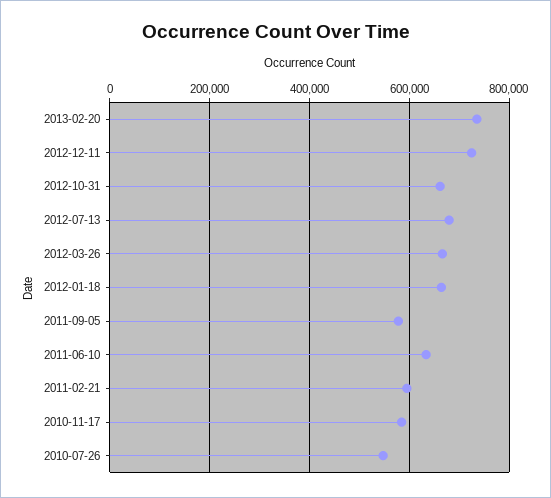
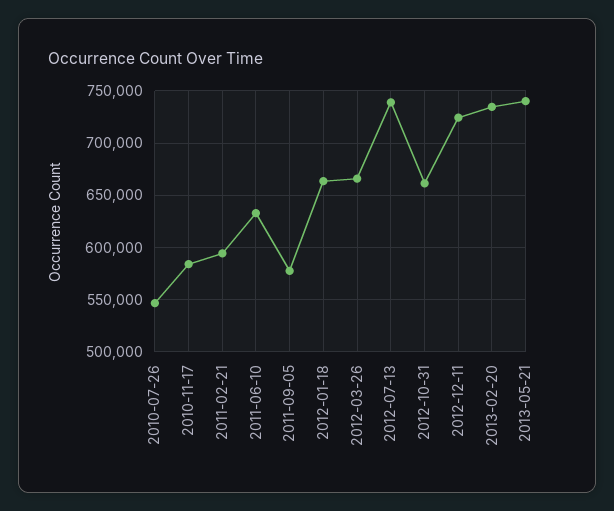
2012-07-13: 680000 -> 740000
2013-05-21: none -> 740000

